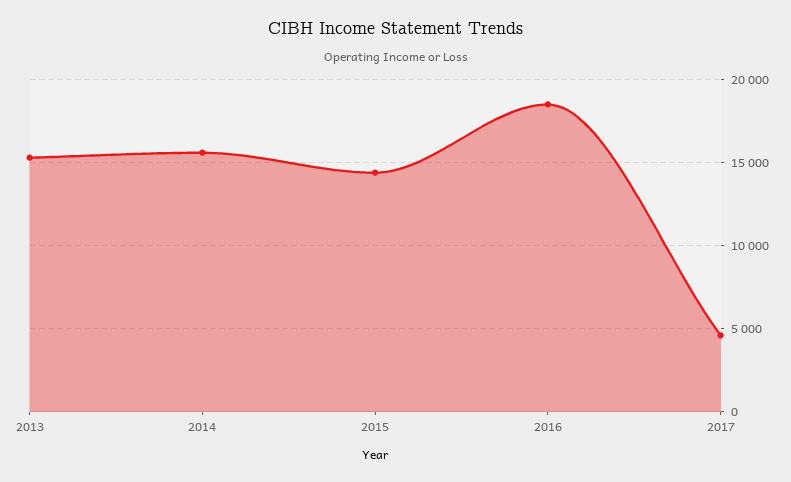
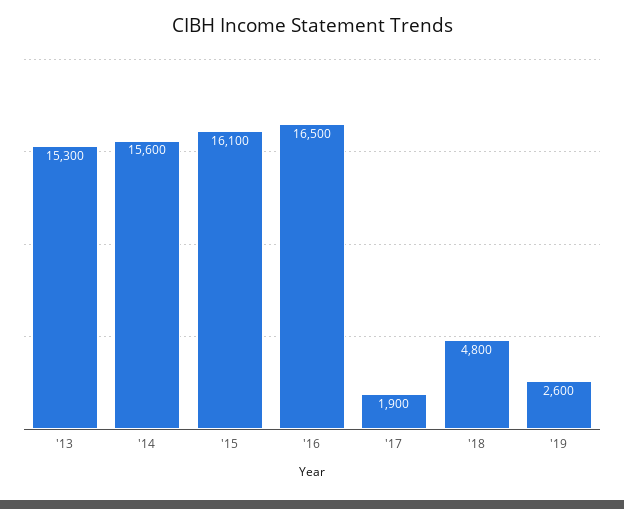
2015: 14500 -> 16100
2016: 18500 -> 16500
2017: 4500 -> 1900
'18: none -> 4800
'19: none -> 2600

